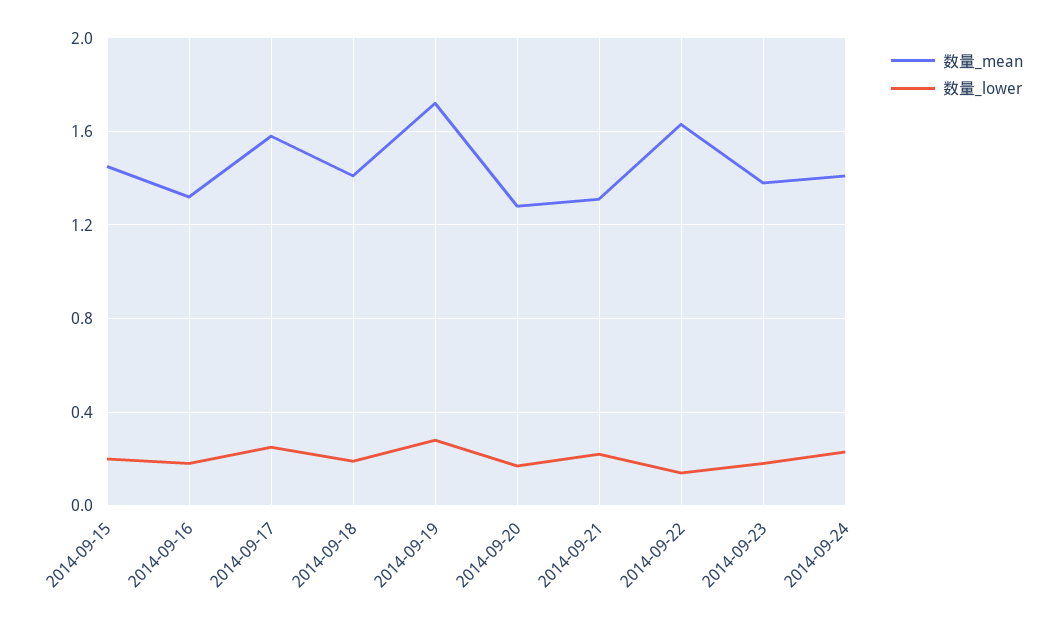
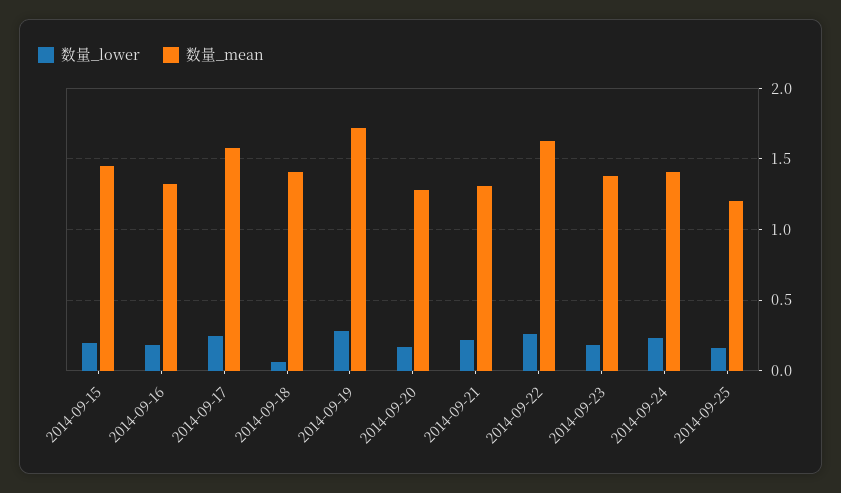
数量_lower, 2014-09-18: 0.2 -> 0.05
数量_lower, 2014-09-22: 0.15 -> 0.25
数量_lower, 2014-09-25: none -> 0.15
数量_mean, 2014-09-25: none -> 1.2

